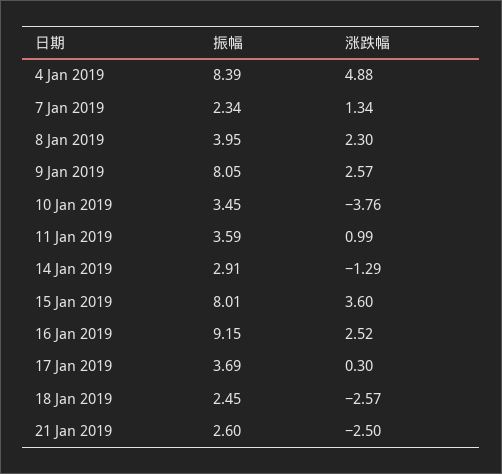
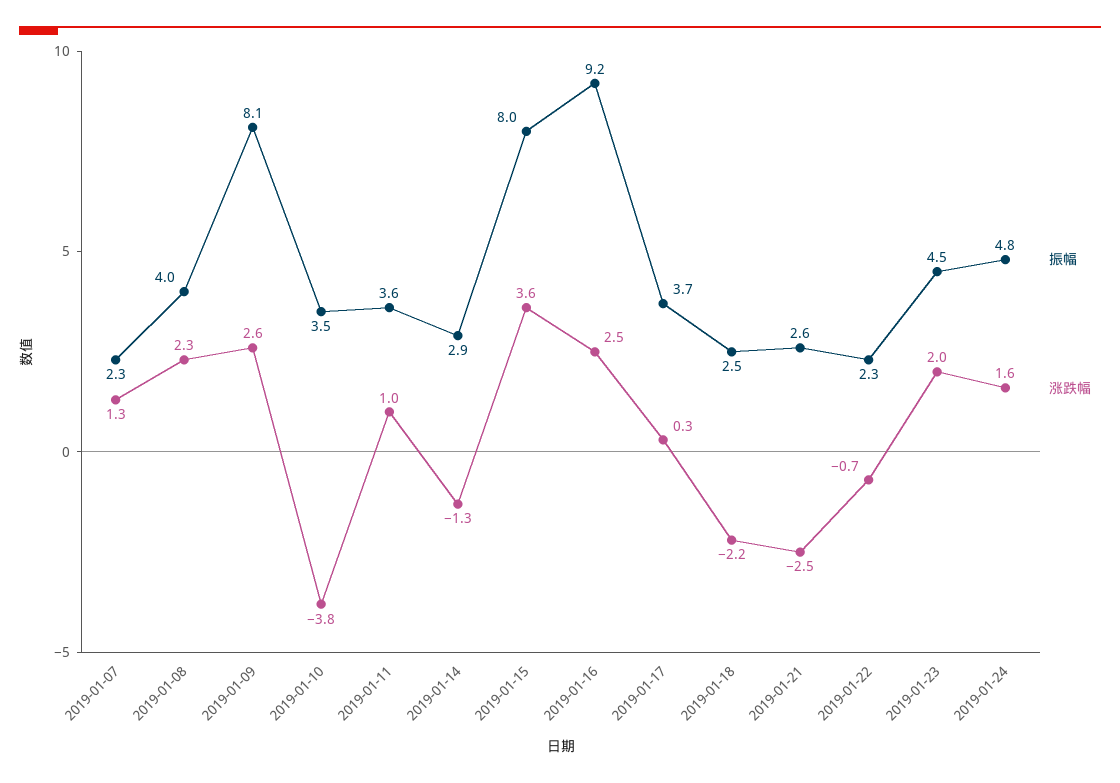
振幅, 4 Jan 2019: 8.39 -> none
涨跌幅, 4 Jan 2019: 4.88 -> none
涨跌幅, 18 Jan 2019: -2.57 -> -2.2
振幅, 2019-01-22: none -> 2.3
涨跌幅, 2019-01-22: none -> -0.7
振幅, 2019-01-23: none -> 4.5
涨跌幅, 2019-01-23: none -> 2
振幅, 2019-01-24: none -> 4.8
涨跌幅, 2019-01-24: none -> 1.6

